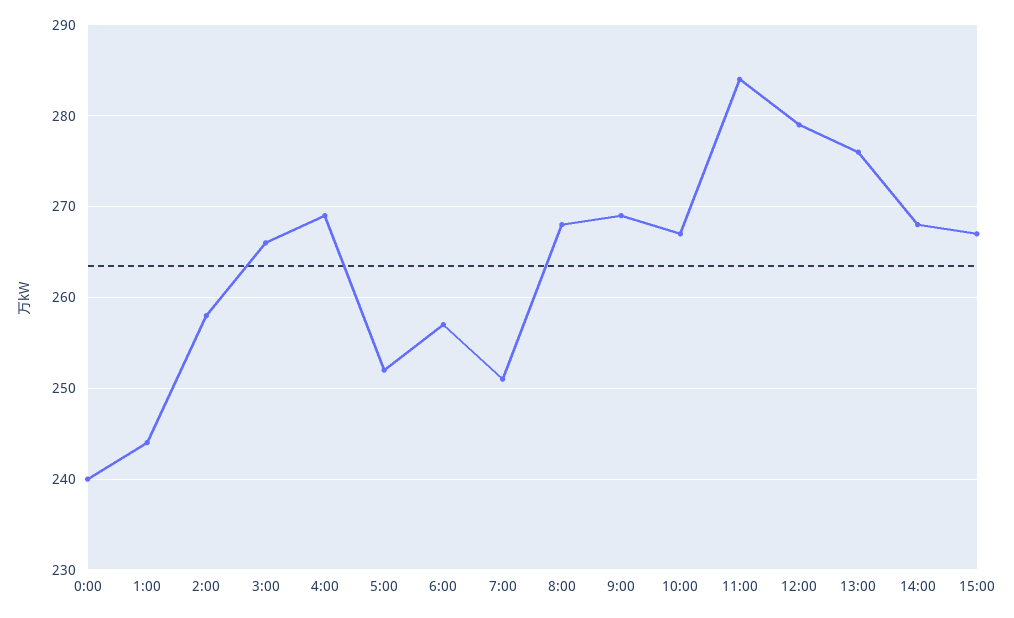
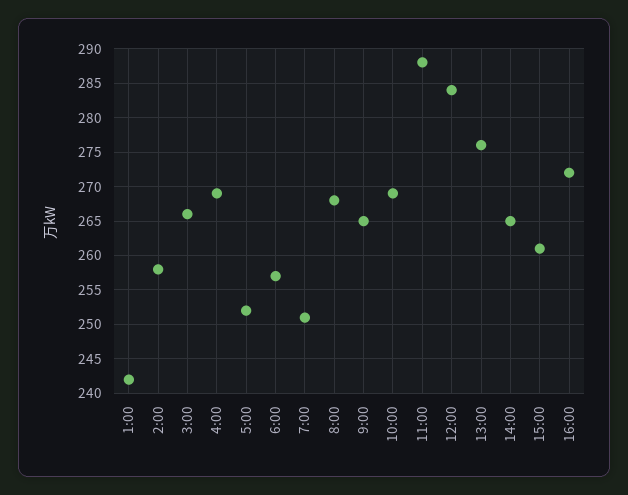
0:00: 240 -> none
1:00: 244 -> 242
9:00: 269 -> 265
10:00: 267 -> 269
11:00: 284 -> 288
12:00: 279 -> 284
14:00: 268 -> 265
15:00: 267 -> 261
16:00: none -> 272

